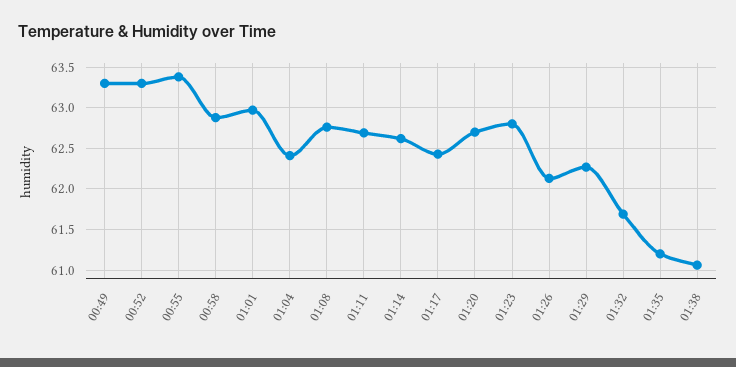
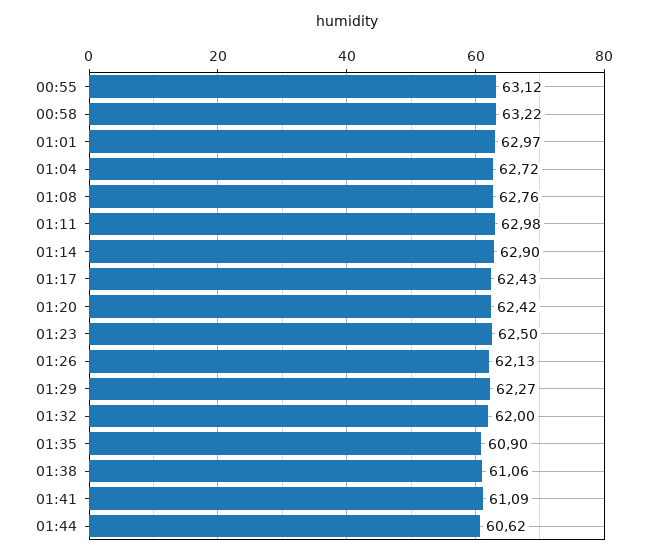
00:49: 63.3 -> none
00:52: 63.3 -> none
00:55: 63.4 -> 63.12
00:58: 62.9 -> 63.22
01:04: 62.4 -> 62.72
01:11: 62.7 -> 62.98
01:14: 62.6 -> 62.9
01:20: 62.7 -> 62.42
01:23: 62.8 -> 62.5
01:32: 61.7 -> 62
01:35: 61.2 -> 60.9
01:41: none -> 61.09
01:44: none -> 60.62

